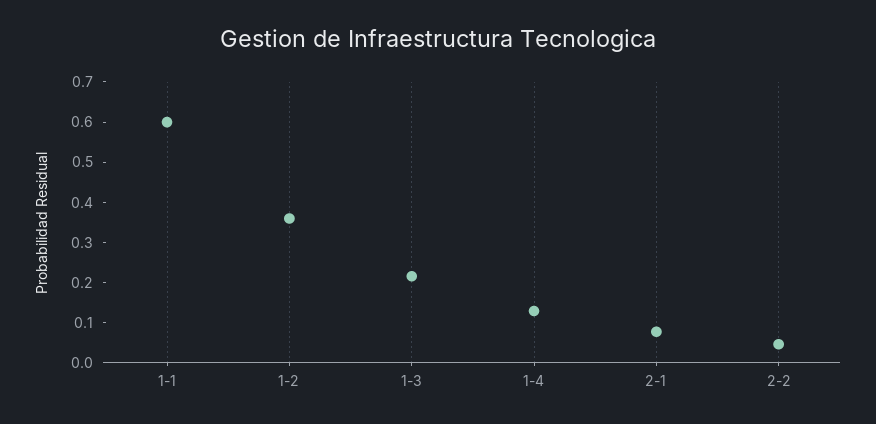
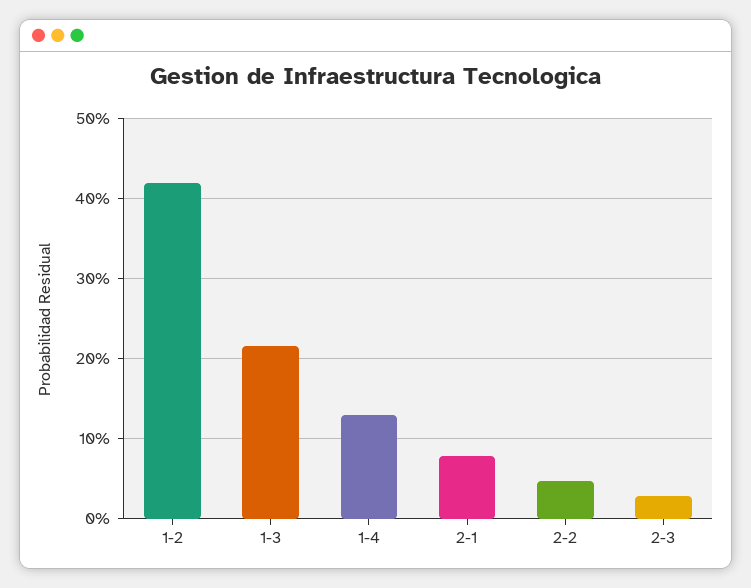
1-1: 0.6 -> none
1-2: 0.36 -> 0.42
2-3: none -> 0.03

